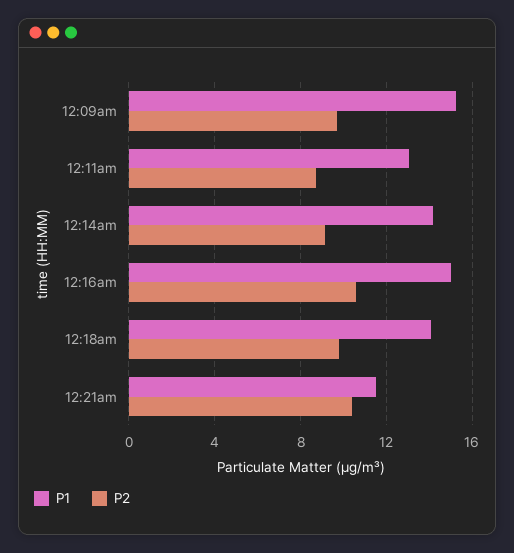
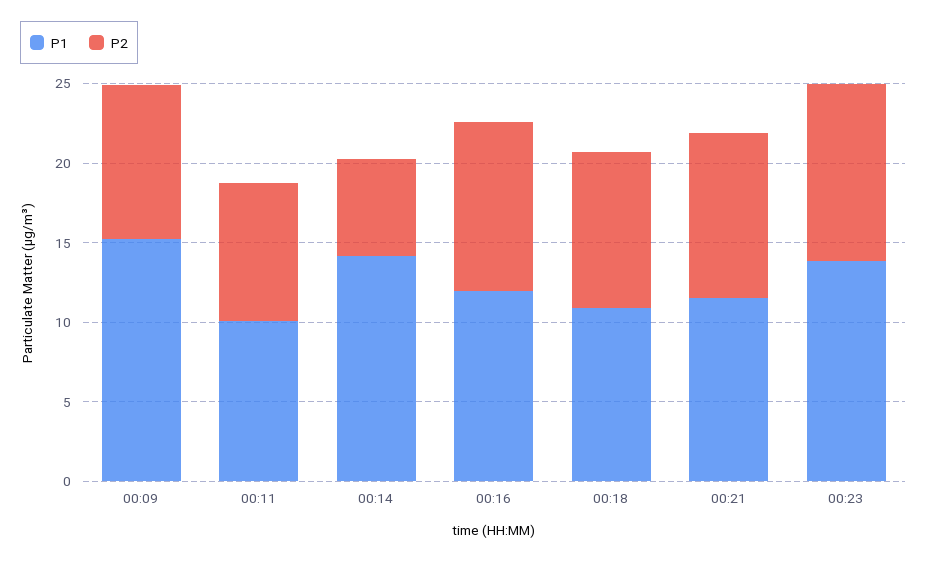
P1, 12:11am: 13 -> 10
P2, 12:14am: 9 -> 6
P1, 12:16am: 15 -> 12
P1, 12:18am: 14 -> 11
P1, 00:23: none -> 14
P2, 00:23: none -> 11

